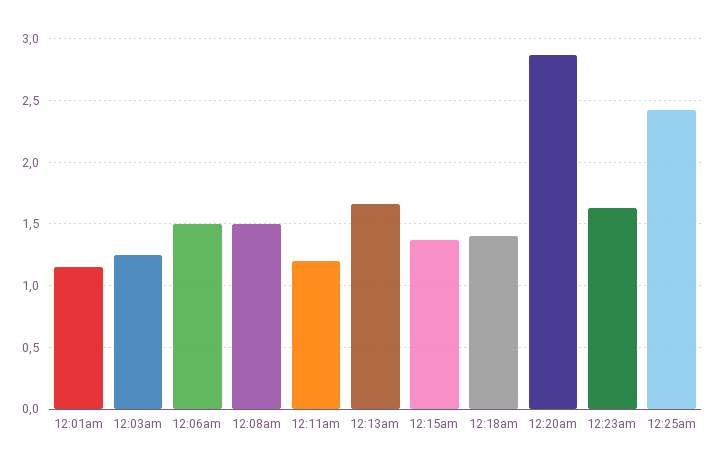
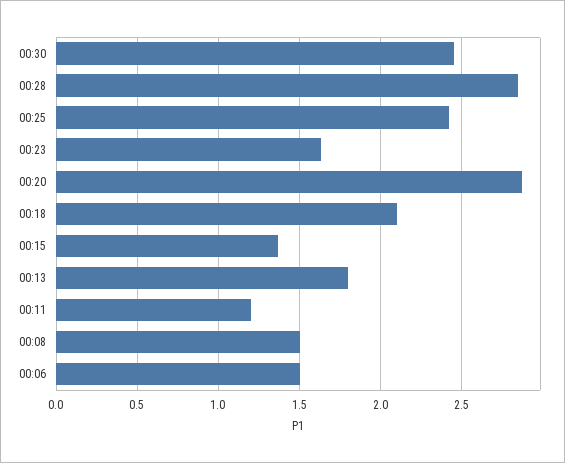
12:01am: 1.15 -> none
12:03am: 1.25 -> none
12:13am: 1.65 -> 1.8
12:18am: 1.4 -> 2.1
00:30: none -> 2.45
00:28: none -> 2.85

